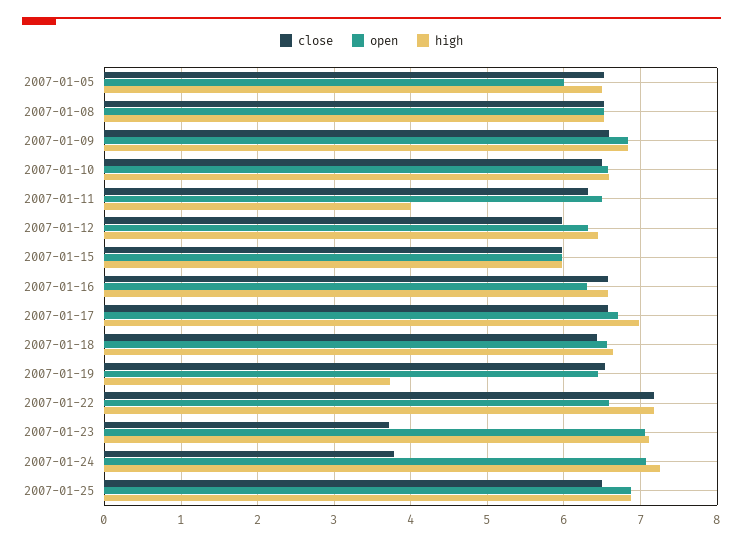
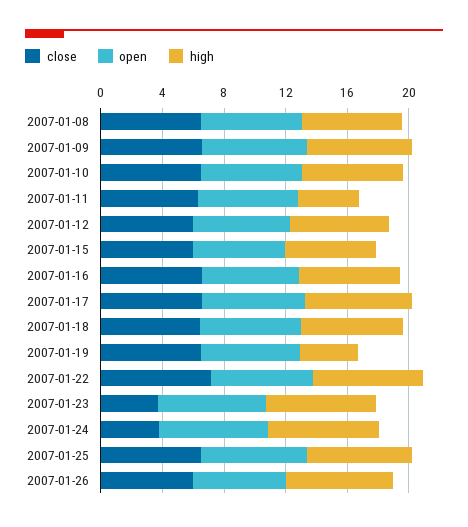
close, 2007-01-05: 6.5 -> none
open, 2007-01-05: 6 -> none
high, 2007-01-05: 6.5 -> none
close, 2007-01-26: none -> 6
open, 2007-01-26: none -> 6
high, 2007-01-26: none -> 7

